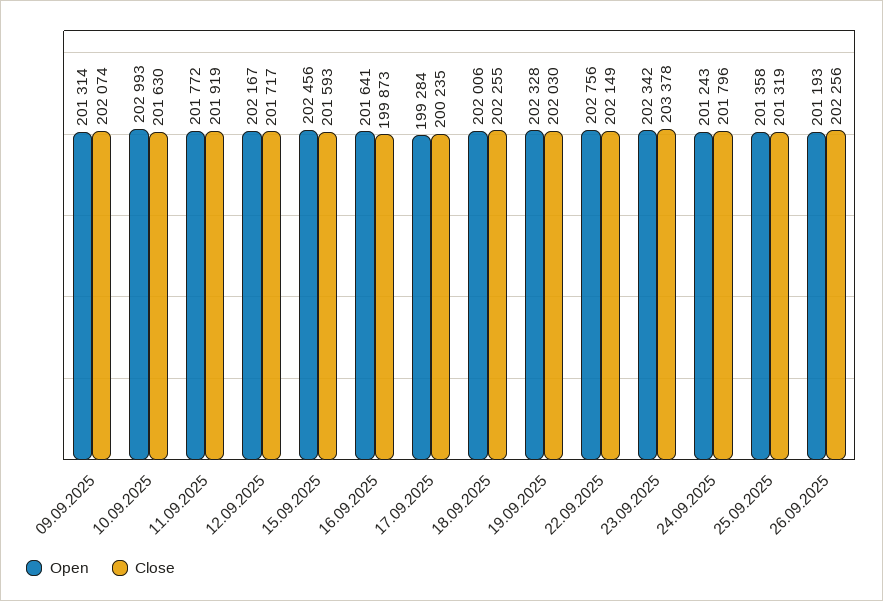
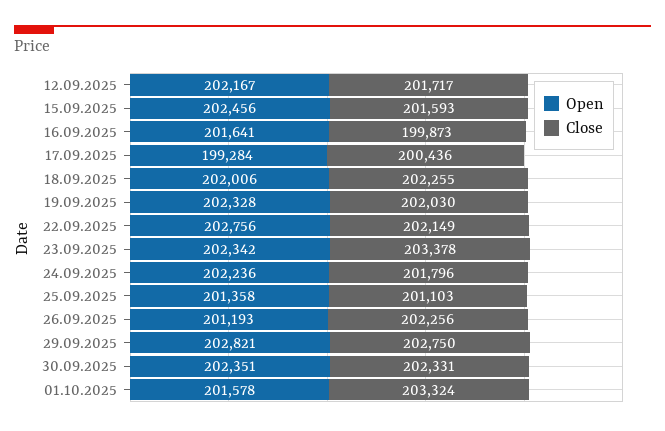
Open, 09.09.2025: 201314 -> none
Close, 09.09.2025: 202074 -> none
Open, 10.09.2025: 202993 -> none
Close, 10.09.2025: 201630 -> none
Open, 11.09.2025: 201772 -> none
Close, 11.09.2025: 201919 -> none
Close, 17.09.2025: 200235 -> 200436
Open, 24.09.2025: 201243 -> 202236
Close, 25.09.2025: 201319 -> 201103
Open, 29.09.2025: none -> 202821
Close, 29.09.2025: none -> 202750
Open, 30.09.2025: none -> 202351
Close, 30.09.2025: none -> 202331
Open, 01.10.2025: none -> 201578
Close, 01.10.2025: none -> 203324

